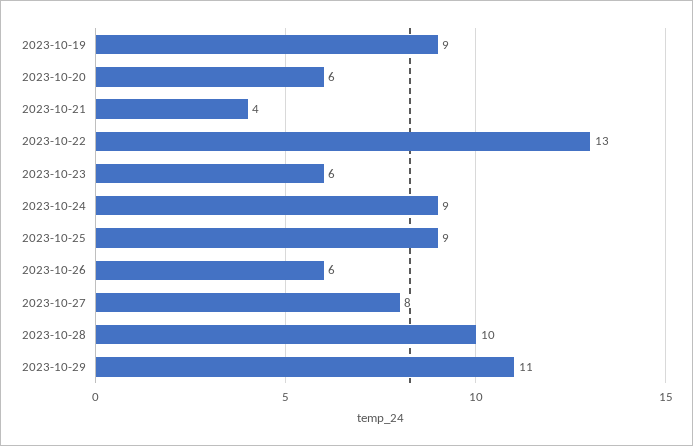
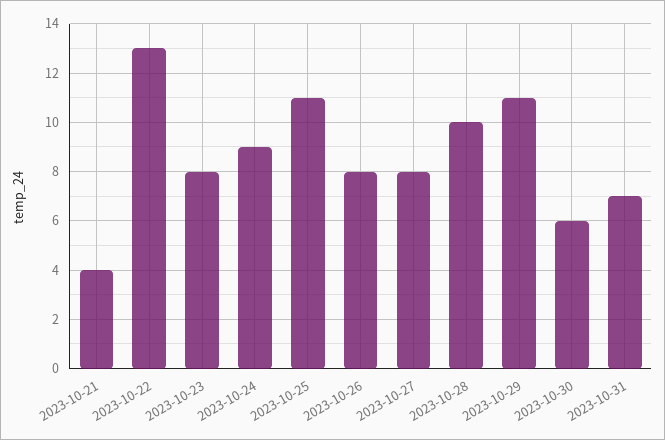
2023-10-19: 9 -> none
2023-10-20: 6 -> none
2023-10-23: 6 -> 8
2023-10-25: 9 -> 11
2023-10-26: 6 -> 8
2023-10-30: none -> 6
2023-10-31: none -> 7

